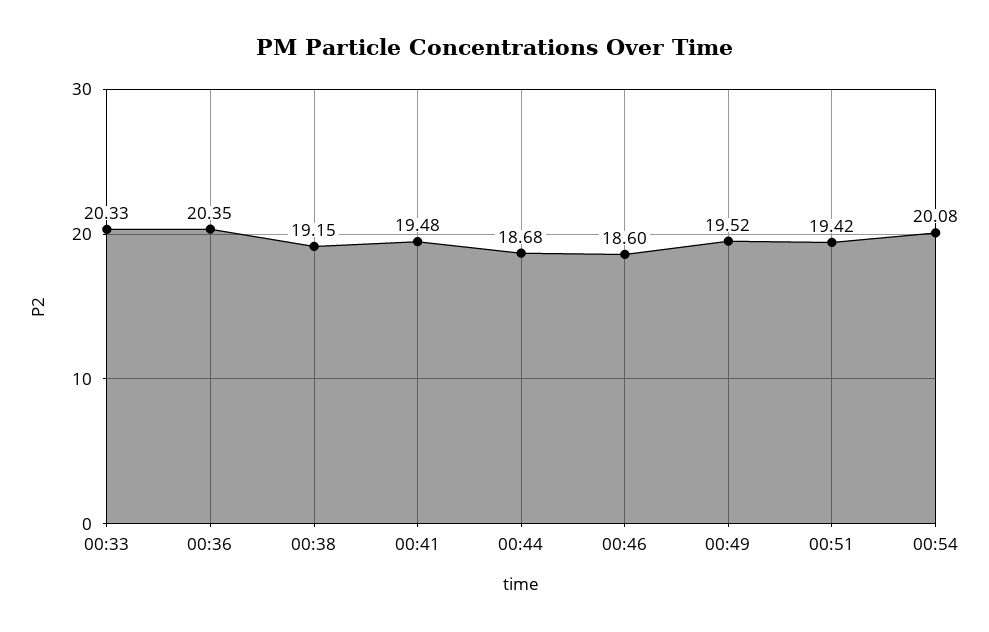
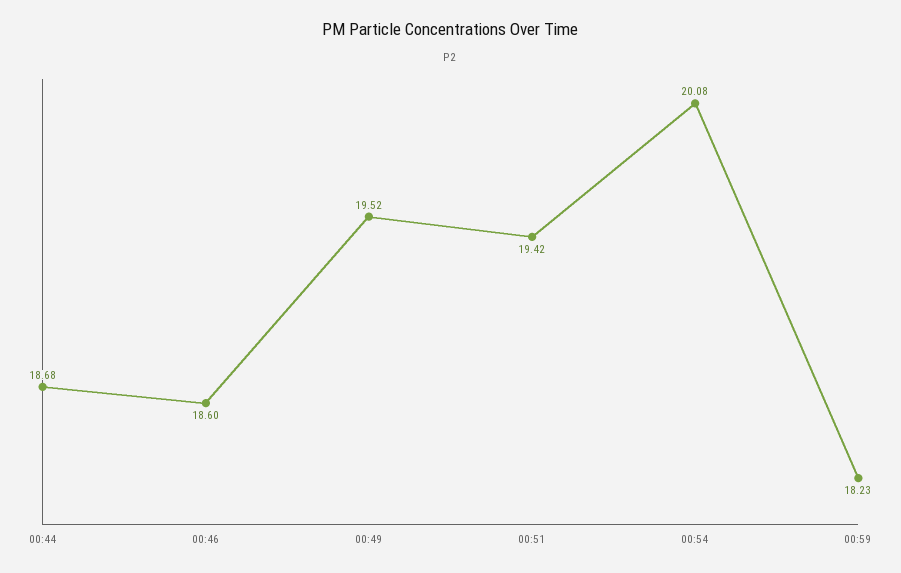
00:33: 20.33 -> none
00:36: 20.35 -> none
00:38: 19.15 -> none
00:41: 19.48 -> none
00:59: none -> 18.23

